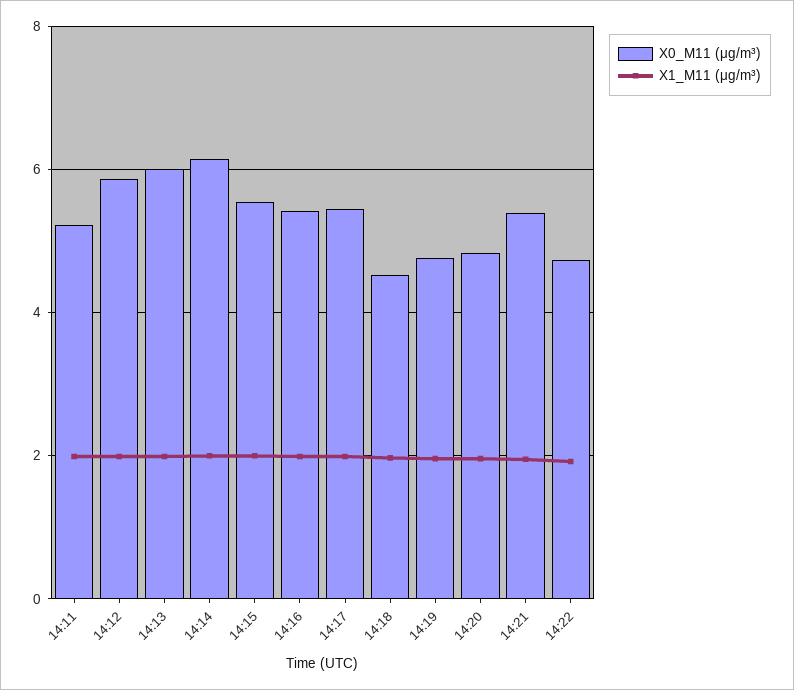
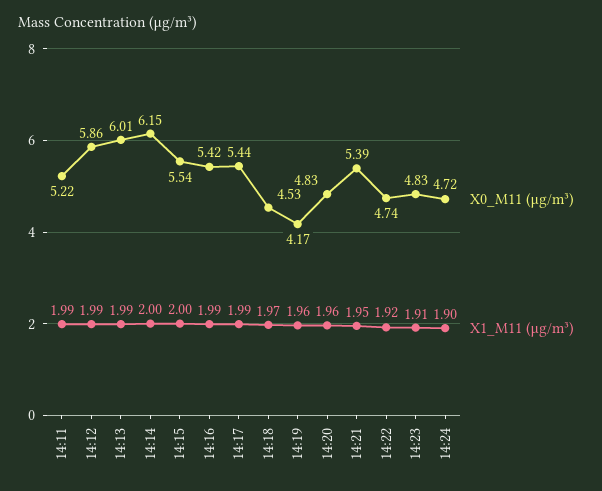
X0_M11 (μg/m³), 14:19: 4.8 -> 4.17
X0_M11 (μg/m³), 14:23: none -> 4.83
X1_M11 (μg/m³), 14:23: none -> 1.91
X0_M11 (μg/m³), 14:24: none -> 4.72
X1_M11 (μg/m³), 14:24: none -> 1.9

